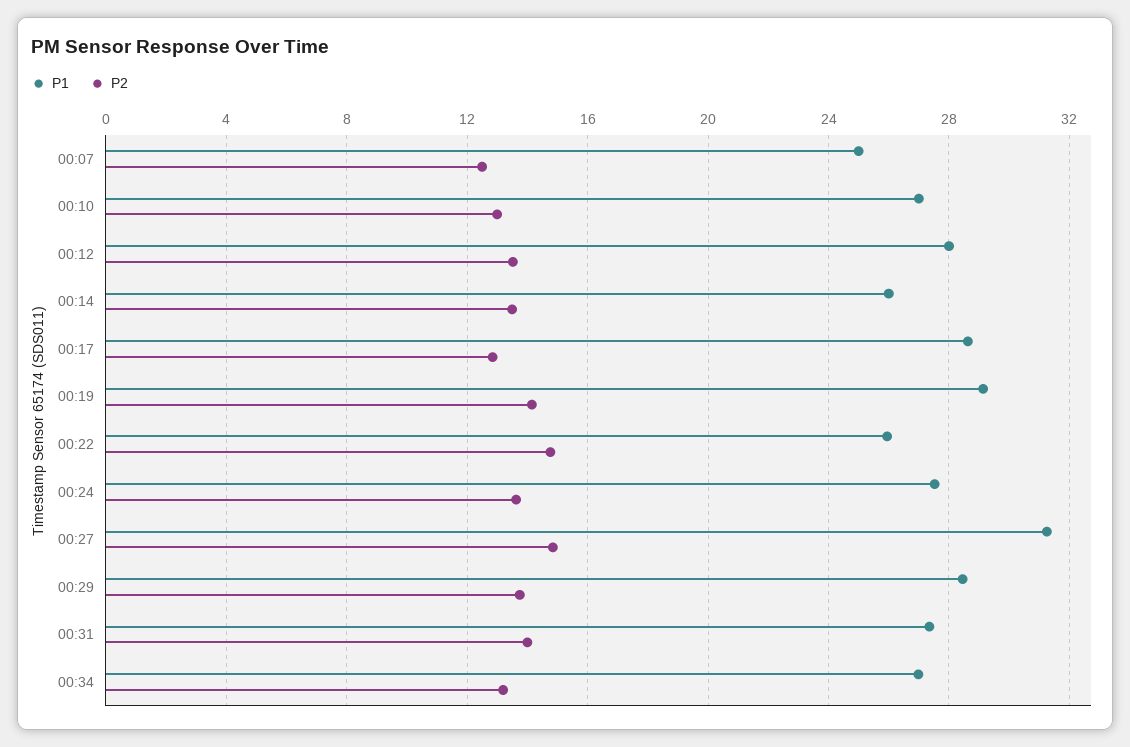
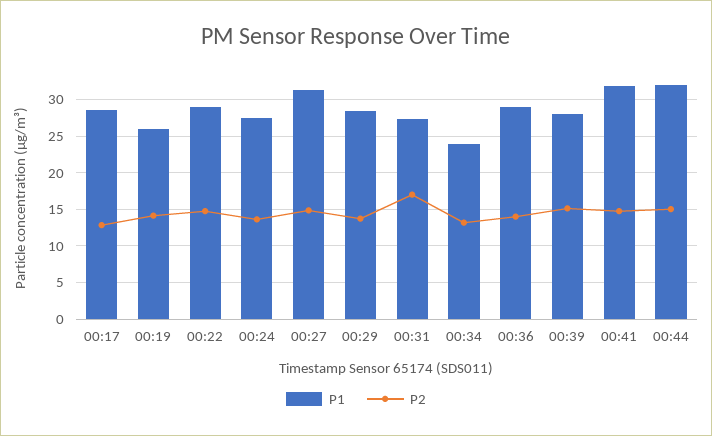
P1, 00:07: 25 -> none
P2, 00:07: 12.5 -> none
P1, 00:10: 27 -> none
P2, 00:10: 13 -> none
P1, 00:12: 28 -> none
P2, 00:12: 13.5 -> none
P1, 00:14: 26 -> none
P2, 00:14: 13.5 -> none
P1, 00:19: 29 -> 26
P1, 00:22: 26 -> 29
P2, 00:31: 14 -> 17
P1, 00:34: 27 -> 24
P1, 00:36: none -> 29
P2, 00:36: none -> 14
P1, 00:39: none -> 28
P2, 00:39: none -> 15
P1, 00:41: none -> 32
P2, 00:41: none -> 15
P1, 00:44: none -> 32
P2, 00:44: none -> 15

